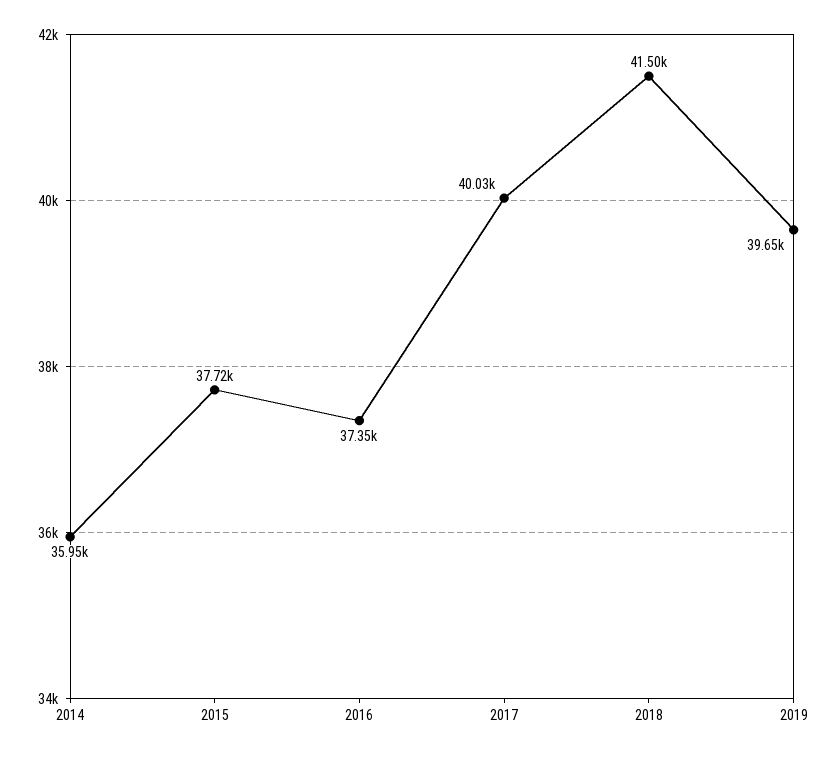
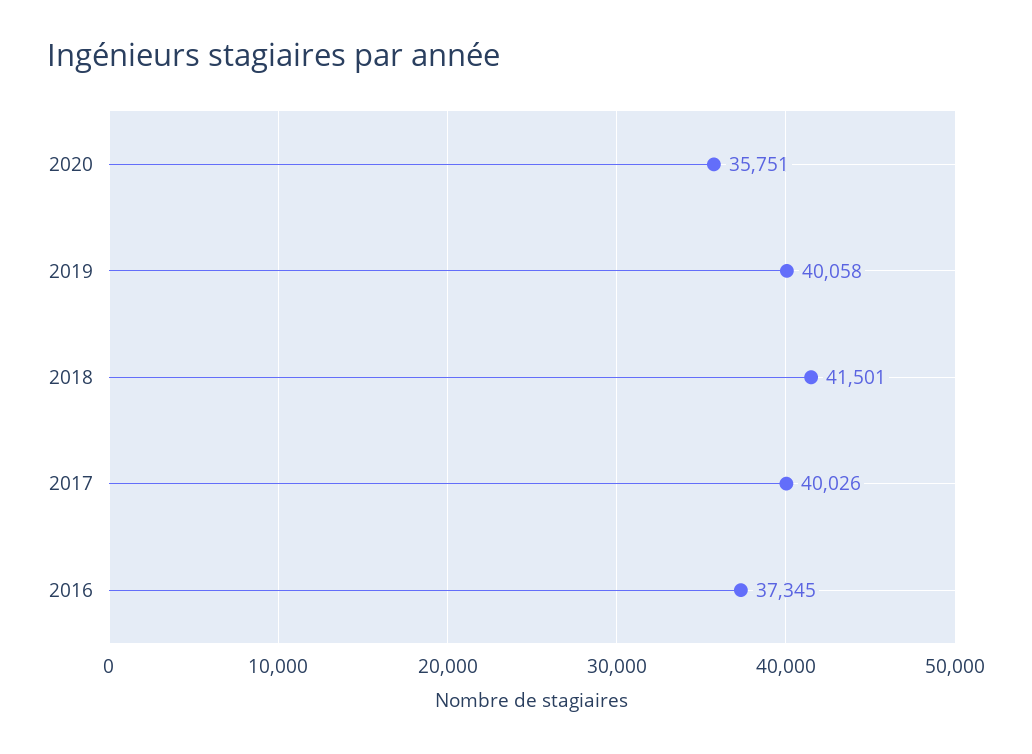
2014: 35950 -> none
2015: 37720 -> none
2019: 39650 -> 40058
2020: none -> 35751

